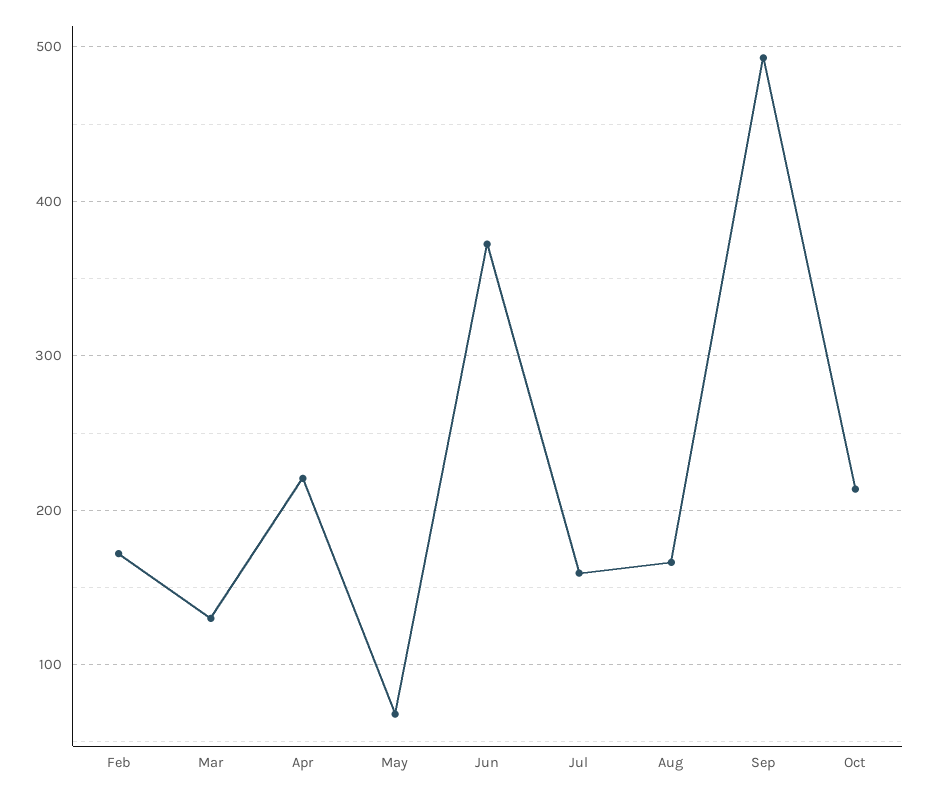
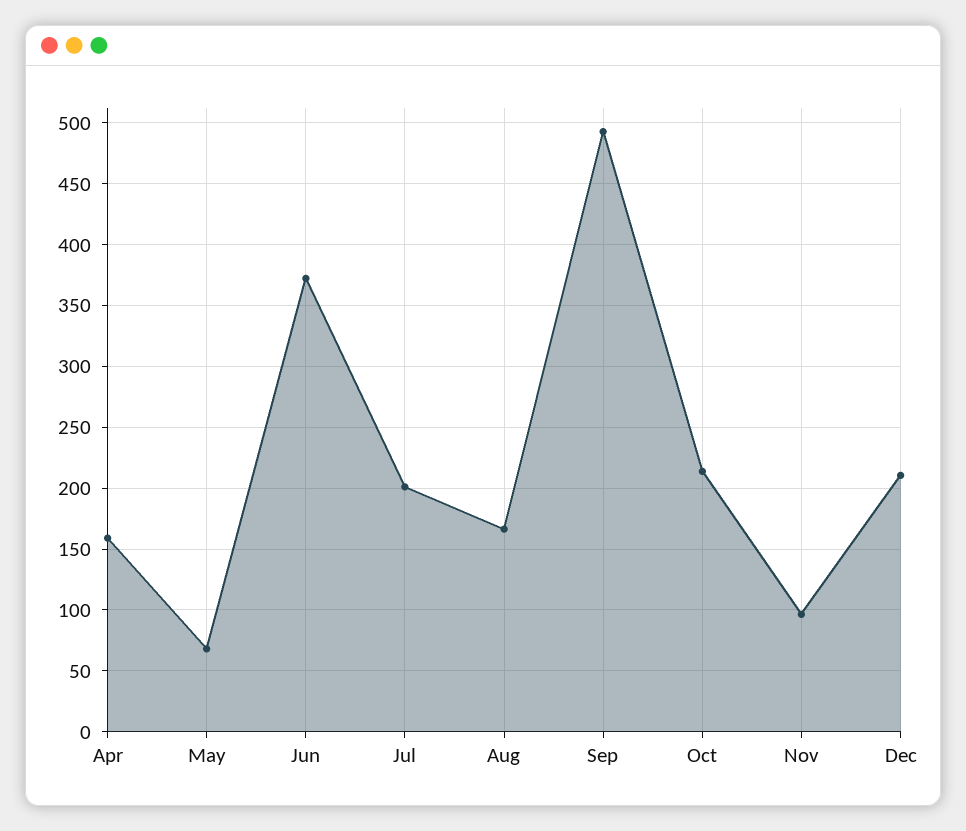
Feb: 170 -> none
Mar: 130 -> none
Apr: 220 -> 160
Jul: 160 -> 200
Nov: none -> 95
Dec: none -> 210

